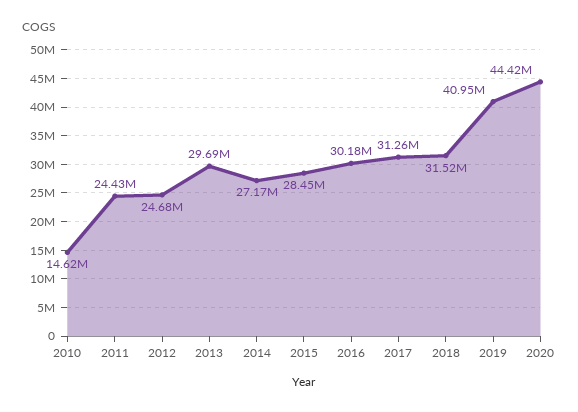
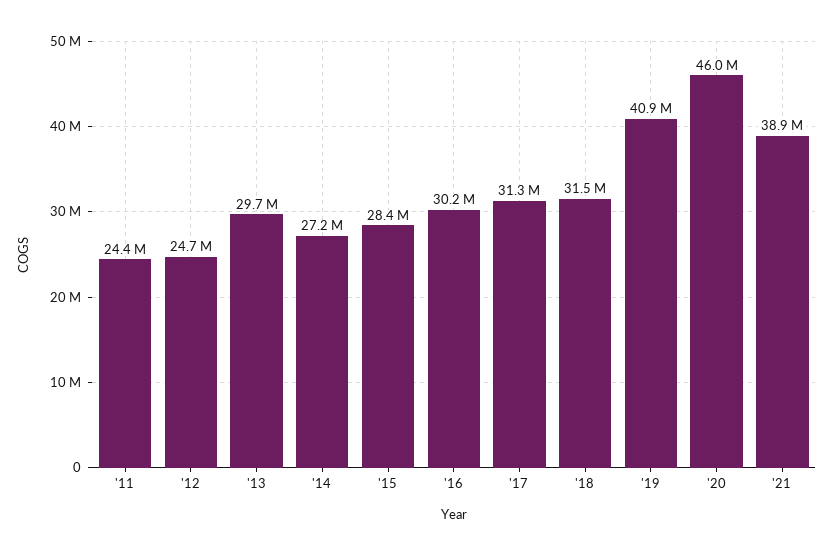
2010: 14620000 -> none
2020: 44420000 -> 46000000
'21: none -> 38900000

